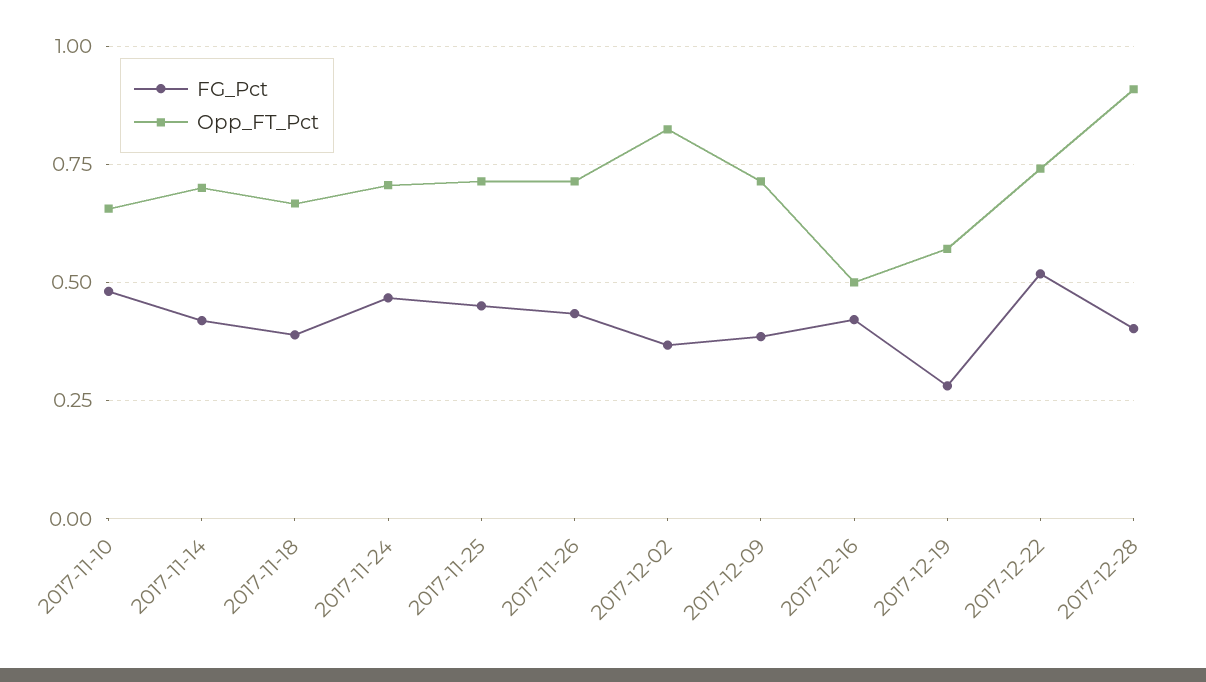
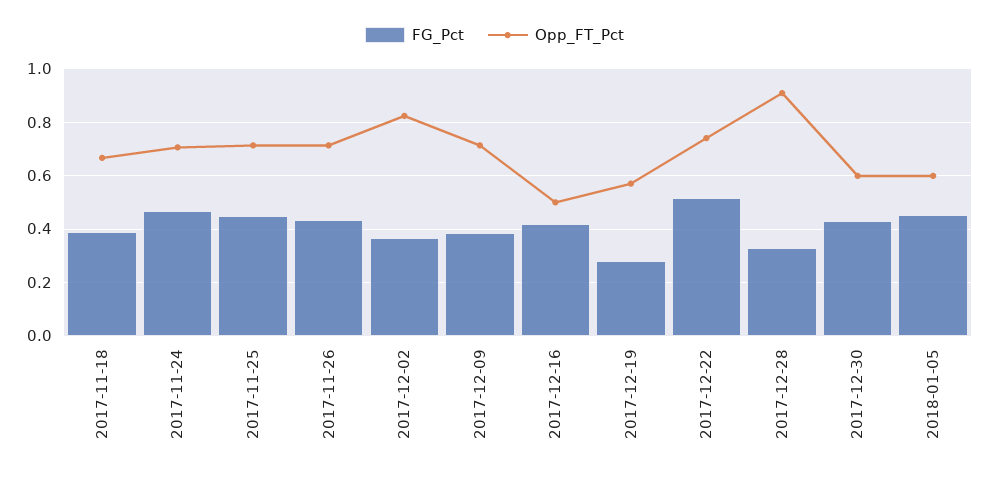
FG_Pct, 2017-11-10: 0.475 -> none
Opp_FT_Pct, 2017-11-10: 0.65 -> none
FG_Pct, 2017-11-14: 0.425 -> none
Opp_FT_Pct, 2017-11-14: 0.7 -> none
FG_Pct, 2017-12-28: 0.4 -> 0.325
FG_Pct, 2017-12-30: none -> 0.425
Opp_FT_Pct, 2017-12-30: none -> 0.6
FG_Pct, 2018-01-05: none -> 0.45
Opp_FT_Pct, 2018-01-05: none -> 0.6

